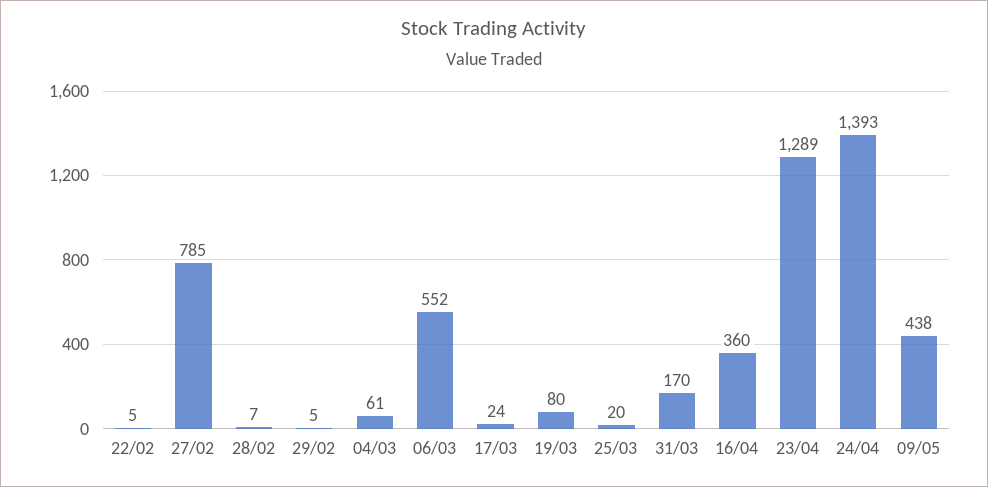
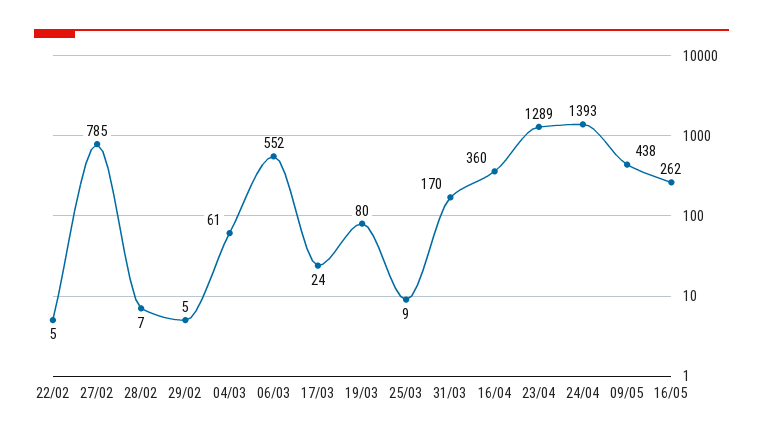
25/03: 20 -> 9
16/05: none -> 262

